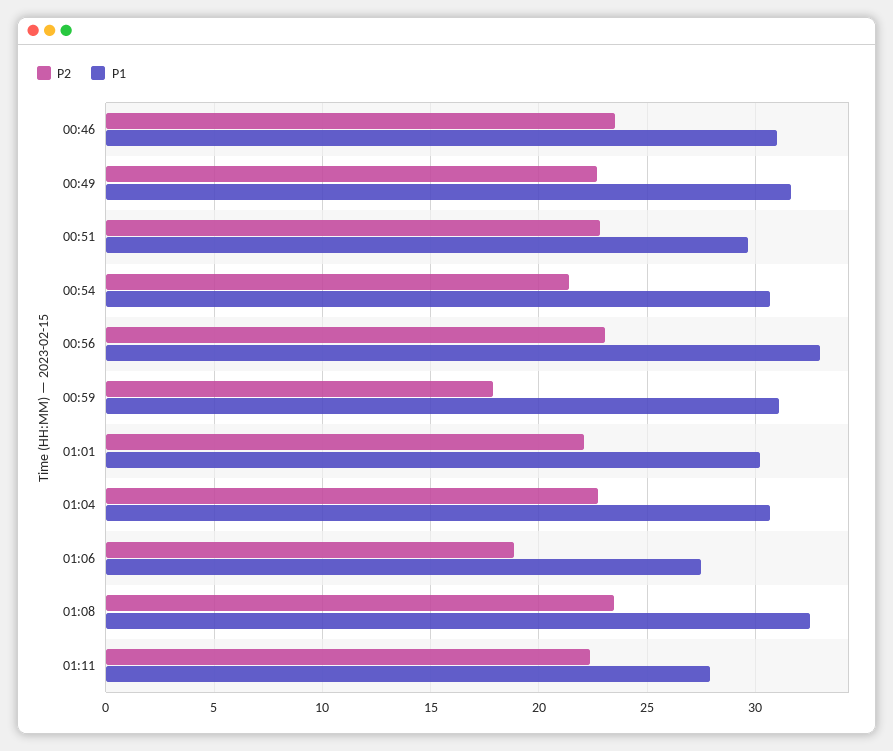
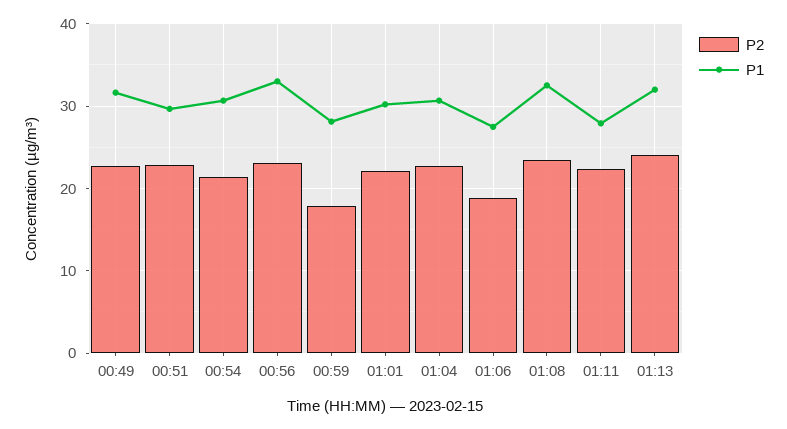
P2, 00:46: 23.5 -> none
P1, 00:46: 31 -> none
P1, 00:59: 31 -> 28
P2, 01:13: none -> 24
P1, 01:13: none -> 32

